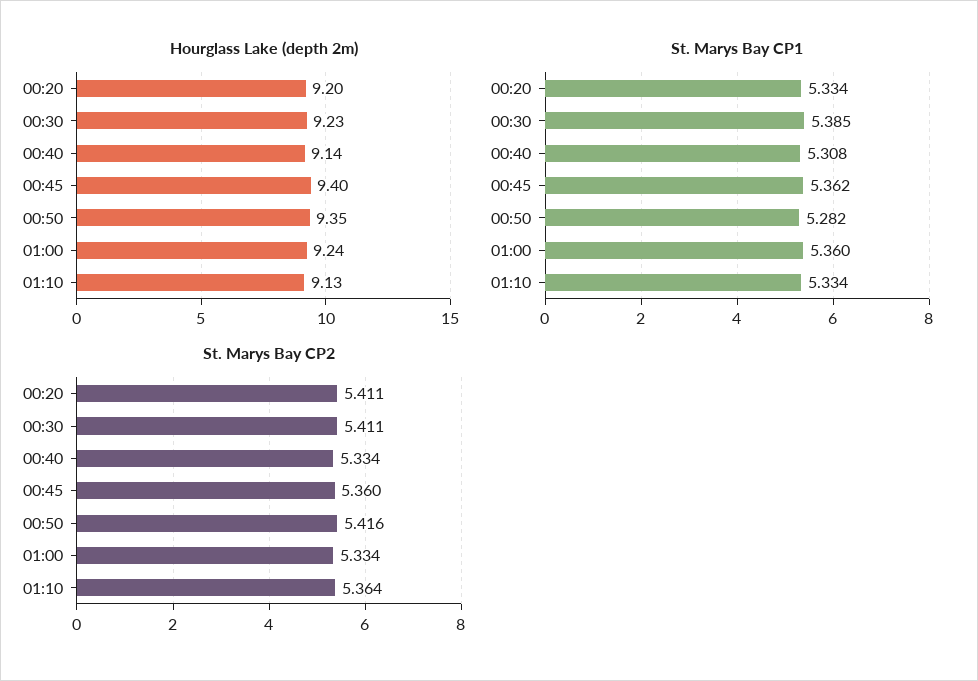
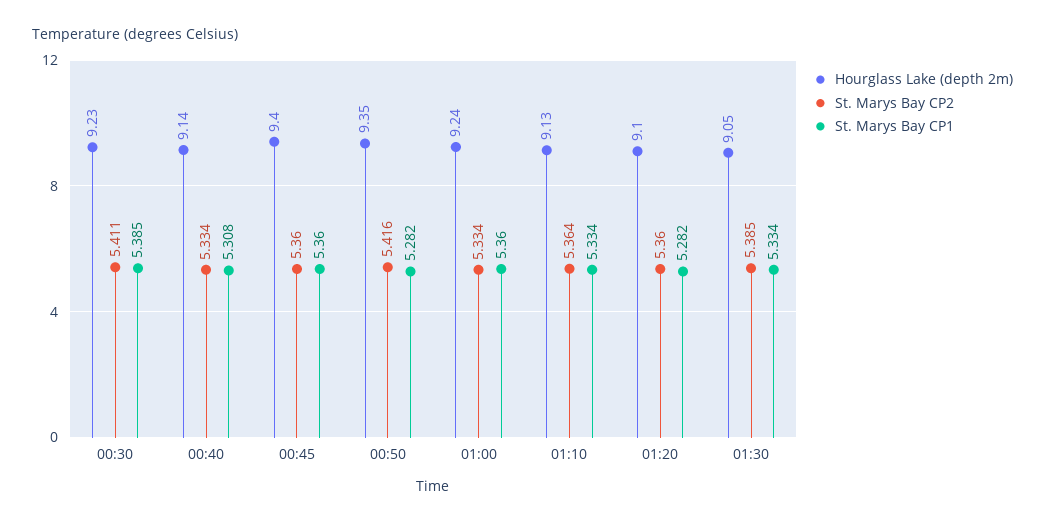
Hourglass Lake (depth 2m), 00:20: 9.2 -> none
St. Marys Bay CP1, 00:20: 5.334 -> none
St. Marys Bay CP1, 00:45: 5.362 -> 5.36
St. Marys Bay CP2, 00:20: 5.411 -> none
Hourglass Lake (depth 2m), 01:20: none -> 9.1
St. Marys Bay CP2, 01:20: none -> 5.36
St. Marys Bay CP1, 01:20: none -> 5.282
Hourglass Lake (depth 2m), 01:30: none -> 9.05
St. Marys Bay CP2, 01:30: none -> 5.385
St. Marys Bay CP1, 01:30: none -> 5.334

